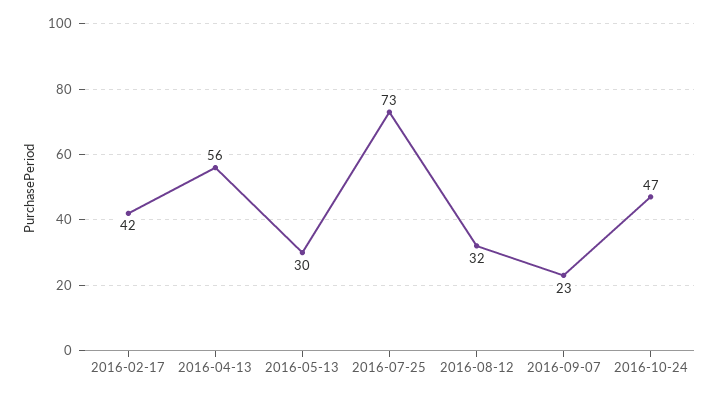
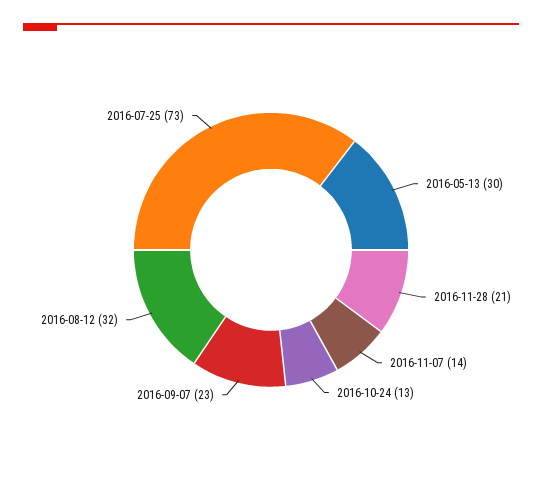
2016-02-17: 42 -> none
2016-04-13: 56 -> none
2016-10-24: 47 -> 13
2016-11-28: none -> 21
2016-11-07: none -> 14

